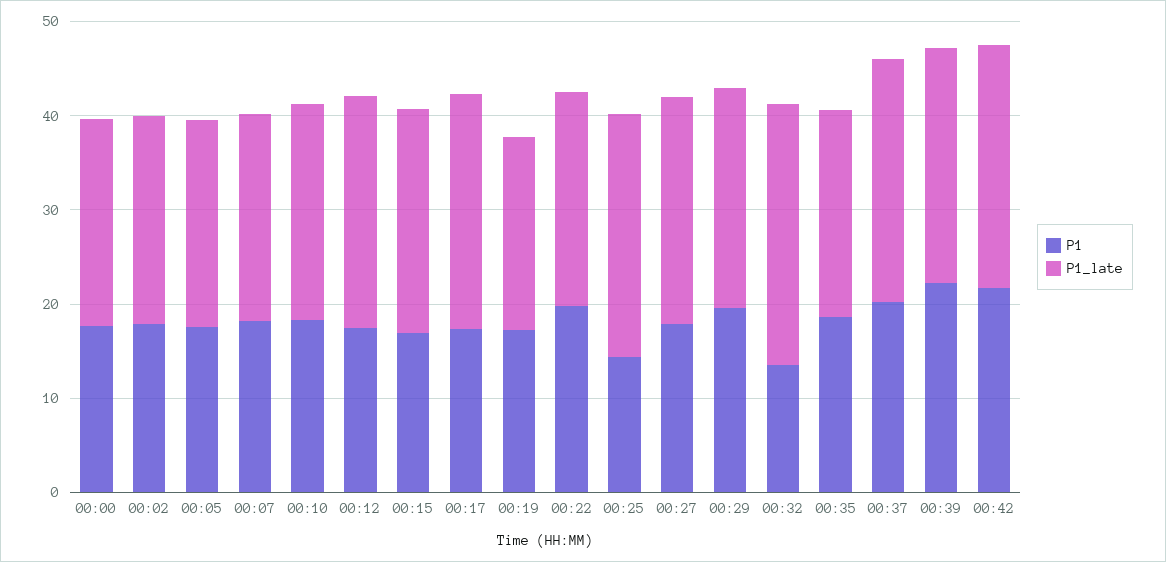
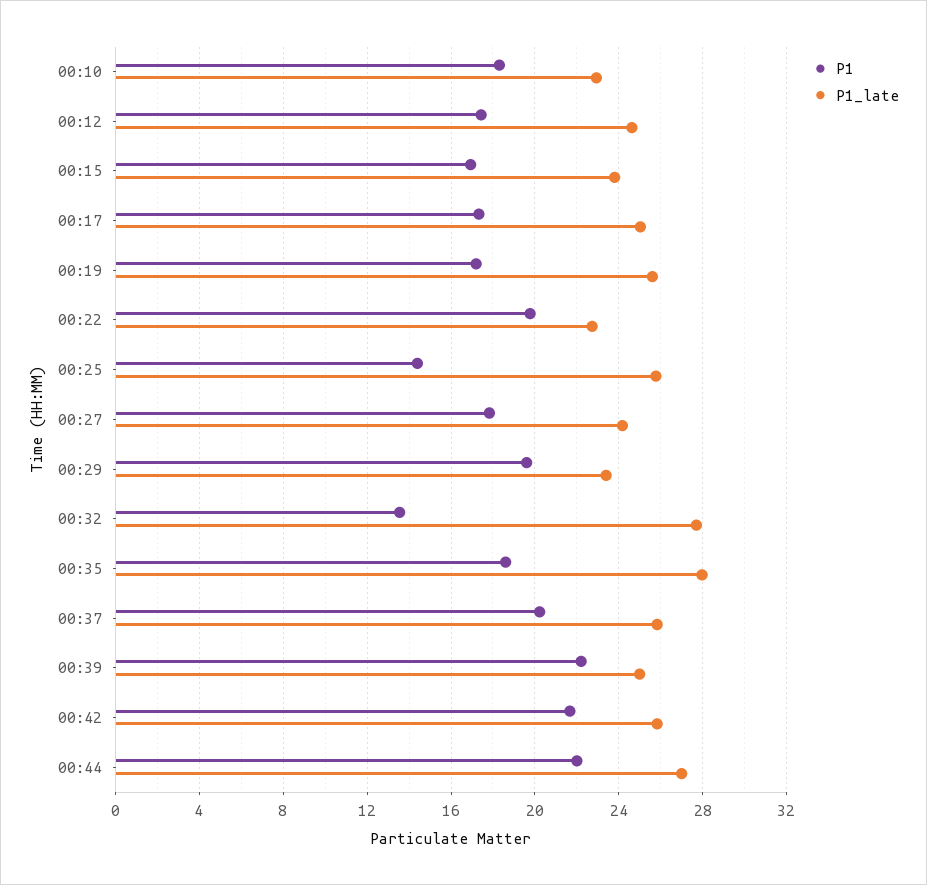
P1, 00:00: 18 -> none
P1_late, 00:00: 22 -> none
P1, 00:02: 18 -> none
P1_late, 00:02: 22 -> none
P1, 00:05: 18 -> none
P1_late, 00:05: 22 -> none
P1, 00:07: 18 -> none
P1_late, 00:07: 22 -> none
P1_late, 00:19: 20 -> 25.5
P1_late, 00:35: 22 -> 28
P1, 00:44: none -> 22
P1_late, 00:44: none -> 27

